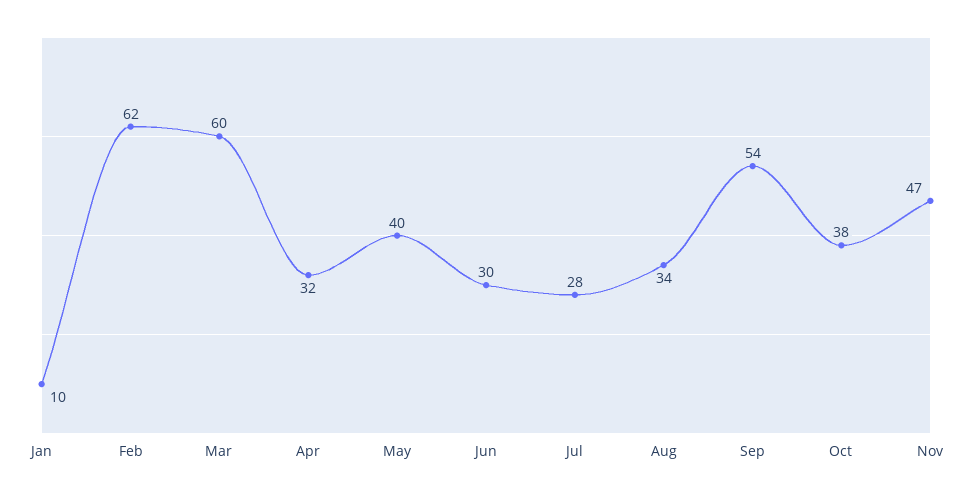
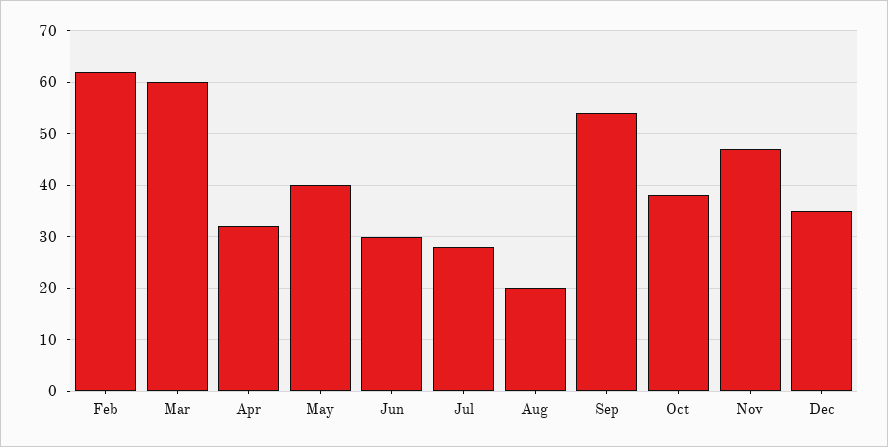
Jan: 10 -> none
Aug: 34 -> 20
Dec: none -> 35

